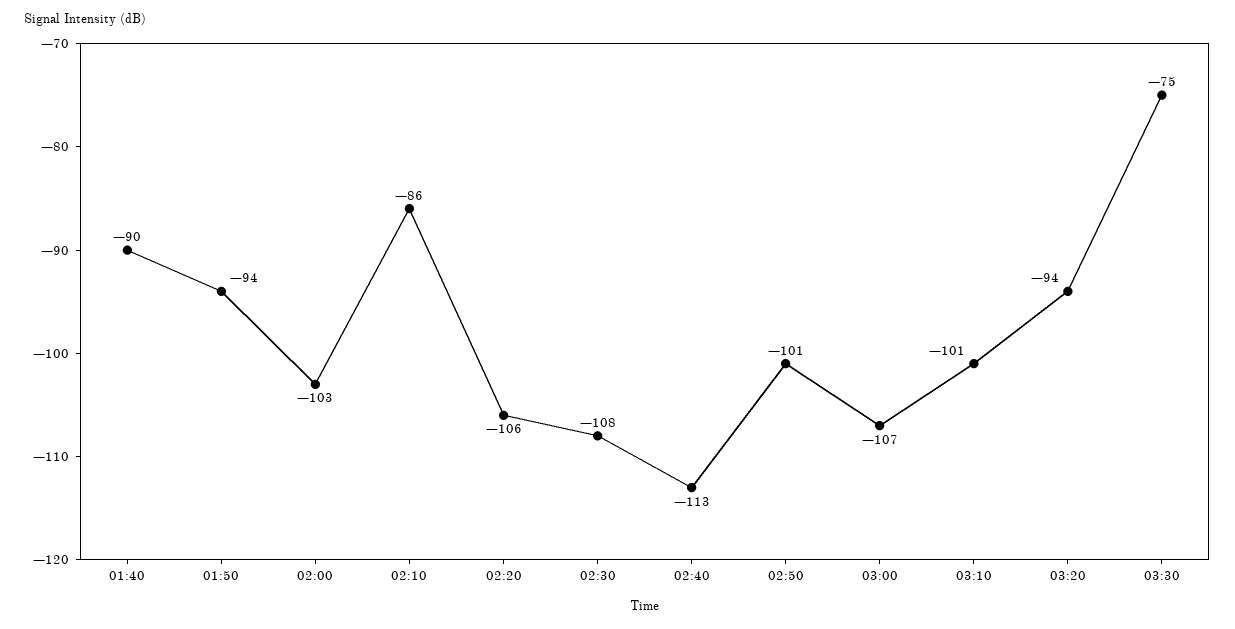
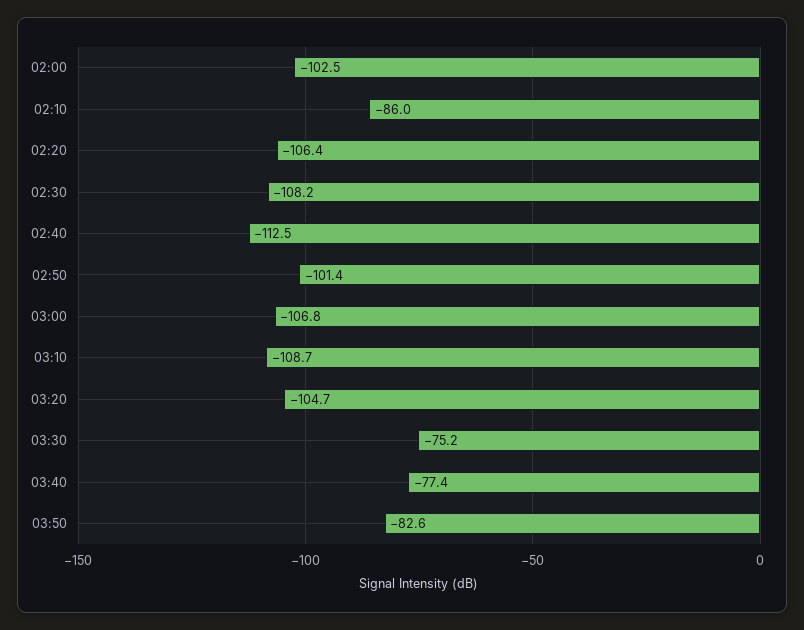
01:40: -90 -> none
01:50: -94 -> none
03:10: -101 -> -108.7
03:20: -94 -> -104.7
03:40: none -> -77.4
03:50: none -> -82.6

